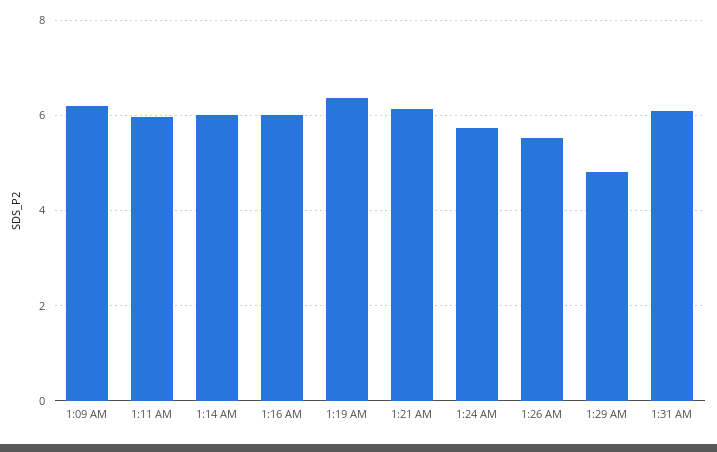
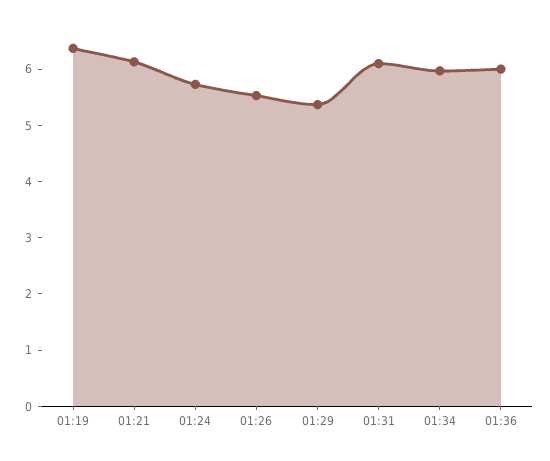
1:09 AM: 6.2 -> none
1:11 AM: 6 -> none
1:14 AM: 6 -> none
1:16 AM: 6 -> none
1:29 AM: 4.8 -> 5.4
01:34: none -> 6
01:36: none -> 6

